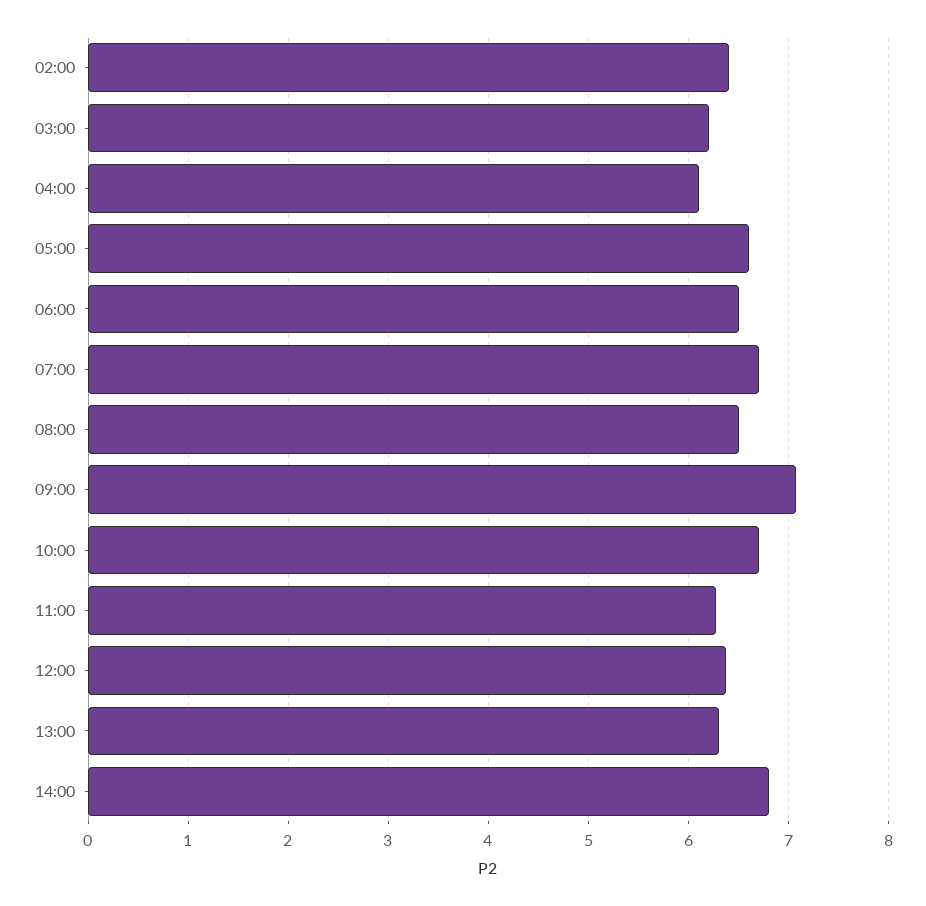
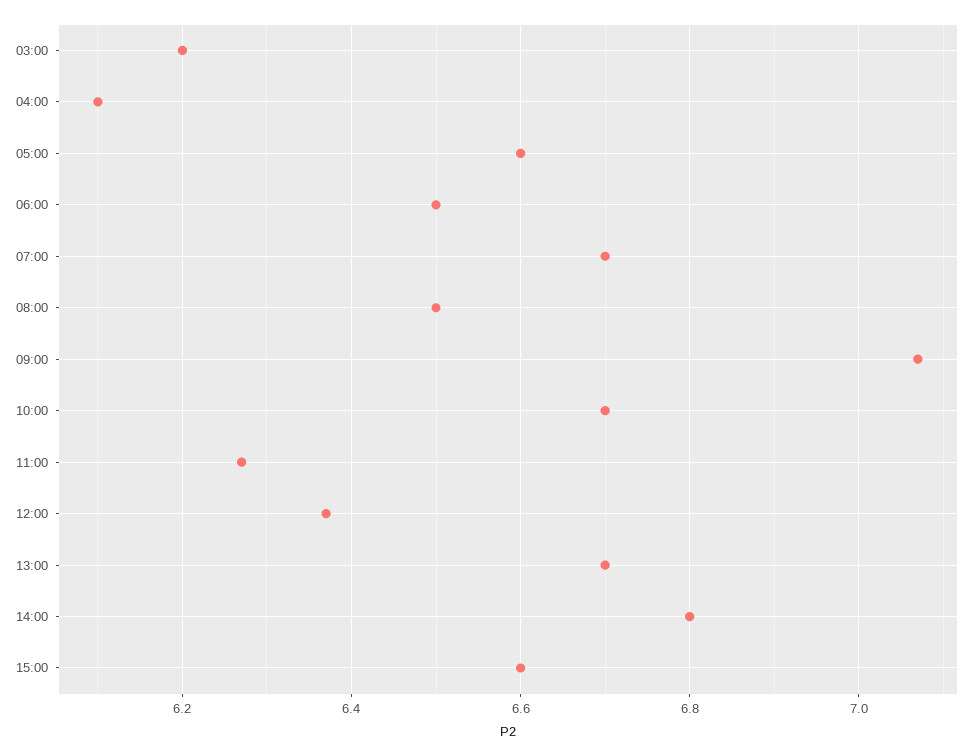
02:00: 6.4 -> none
13:00: 6.3 -> 6.7
15:00: none -> 6.6

